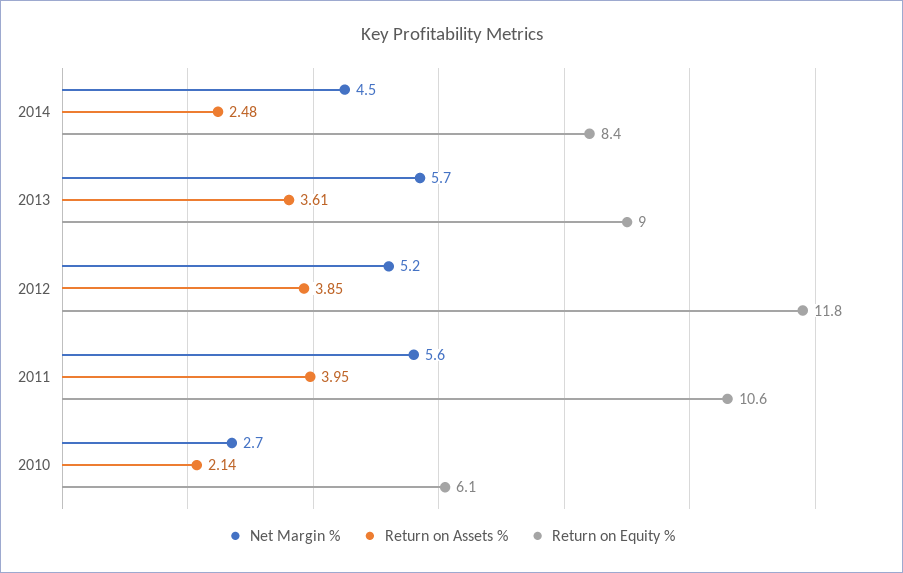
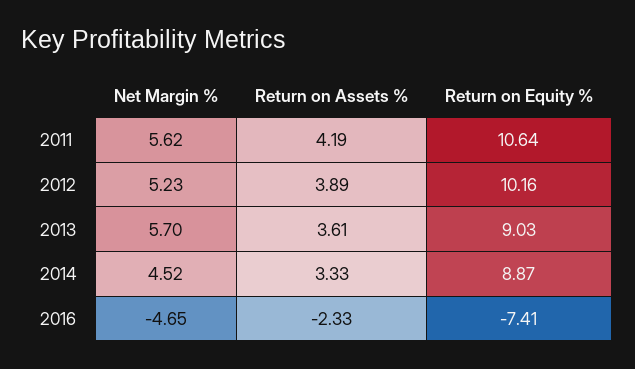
Return on Assets %, 2014: 2.48 -> 3.33
Return on Equity %, 2014: 8.4 -> 8.87
Return on Assets %, 2012: 3.85 -> 3.89
Return on Equity %, 2012: 11.8 -> 10.16
Return on Assets %, 2011: 3.95 -> 4.19
Net Margin %, 2010: 2.7 -> none
Return on Assets %, 2010: 2.14 -> none
Return on Equity %, 2010: 6.1 -> none
Net Margin %, 2016: none -> -4.65
Return on Assets %, 2016: none -> -2.33
Return on Equity %, 2016: none -> -7.41

